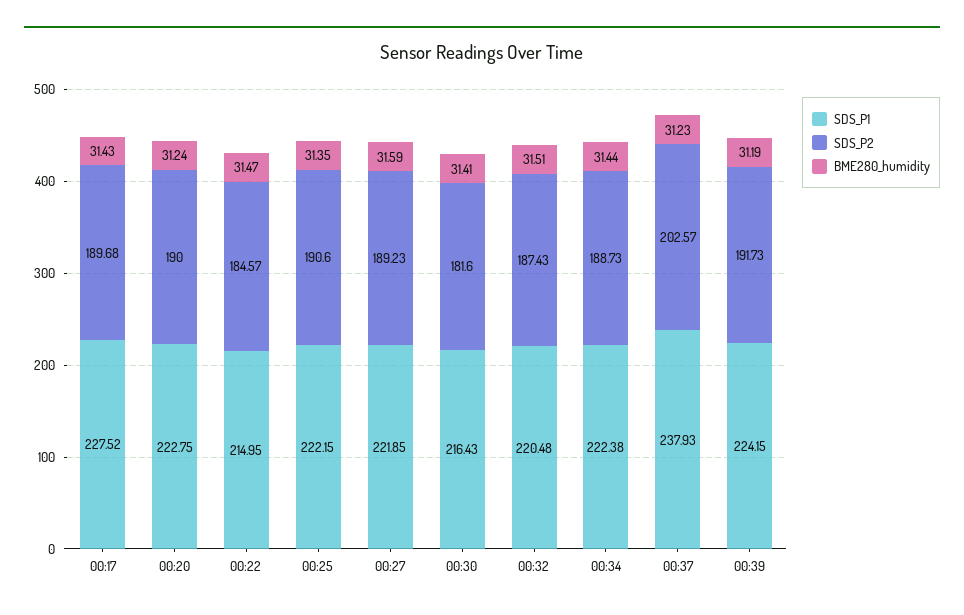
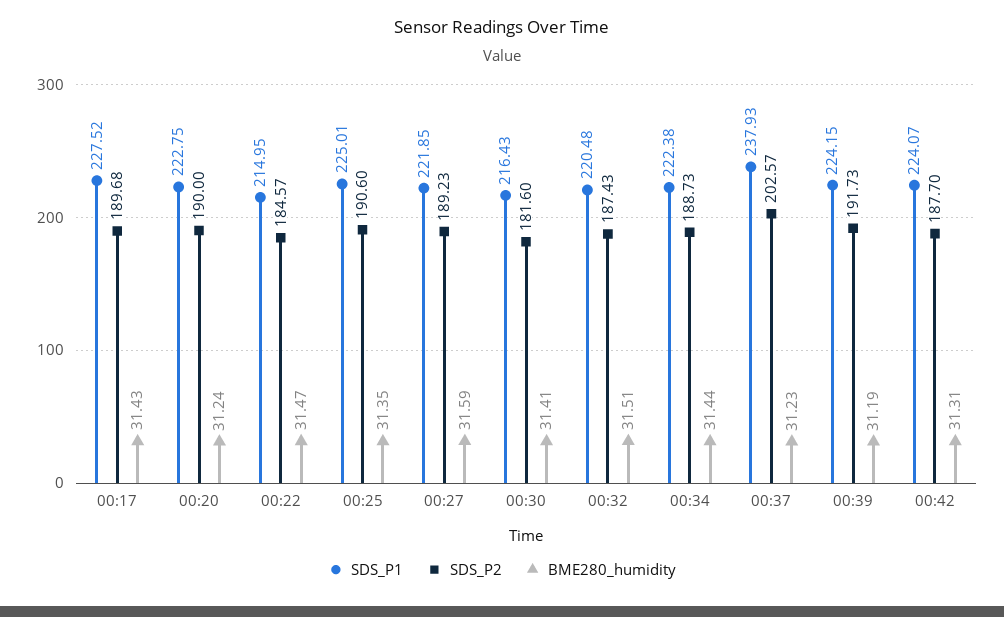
SDS_P1, 00:25: 222.15 -> 225.01
SDS_P1, 00:42: none -> 224.07
SDS_P2, 00:42: none -> 187.7
BME280_humidity, 00:42: none -> 31.31

